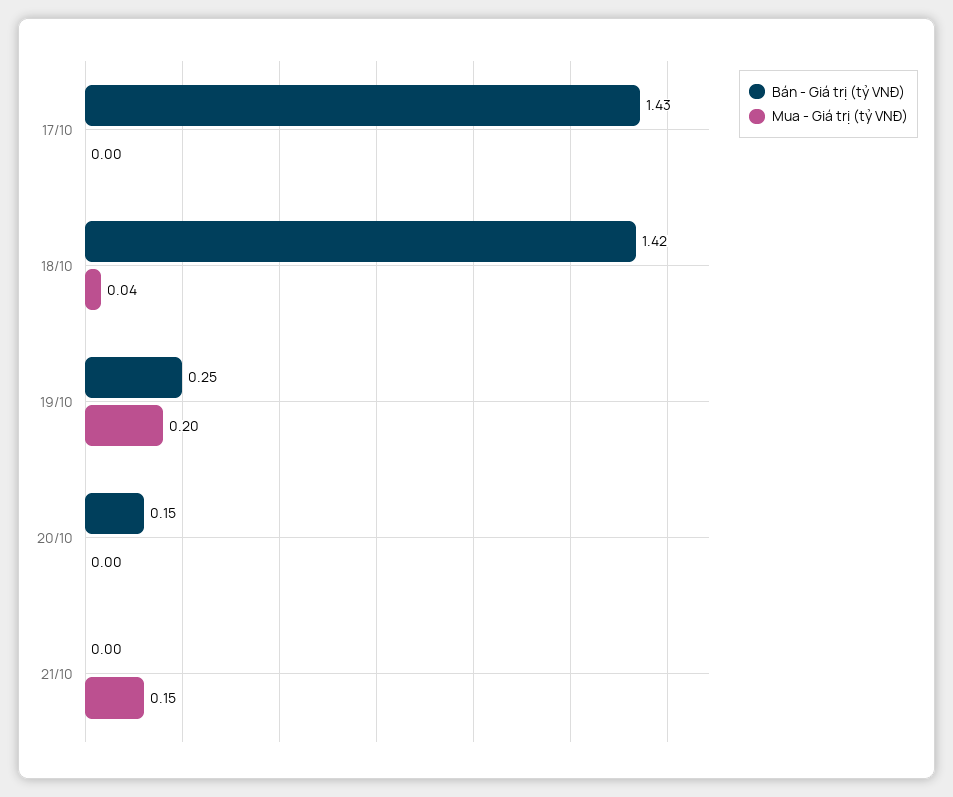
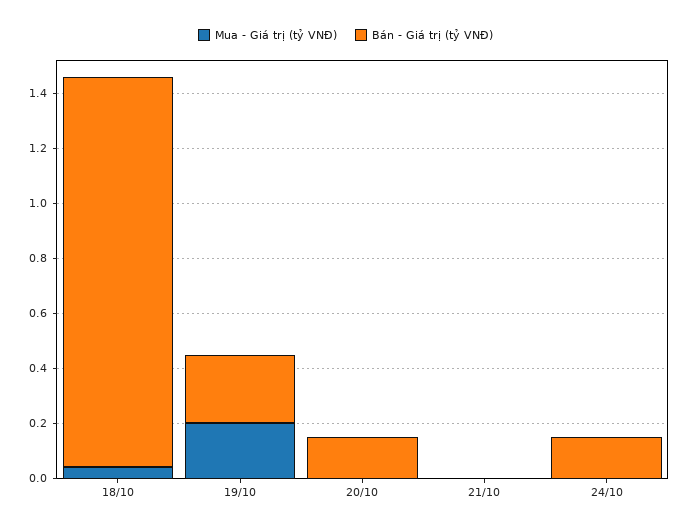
Bán - Giá trị (tỷ VNĐ), 17/10: 1.43 -> none
Mua - Giá trị (tỷ VNĐ), 17/10: 0 -> none
Mua - Giá trị (tỷ VNĐ), 21/10: 0.15 -> 0
Mua - Giá trị (tỷ VNĐ), 24/10: none -> 0
Bán - Giá trị (tỷ VNĐ), 24/10: none -> 0.15

